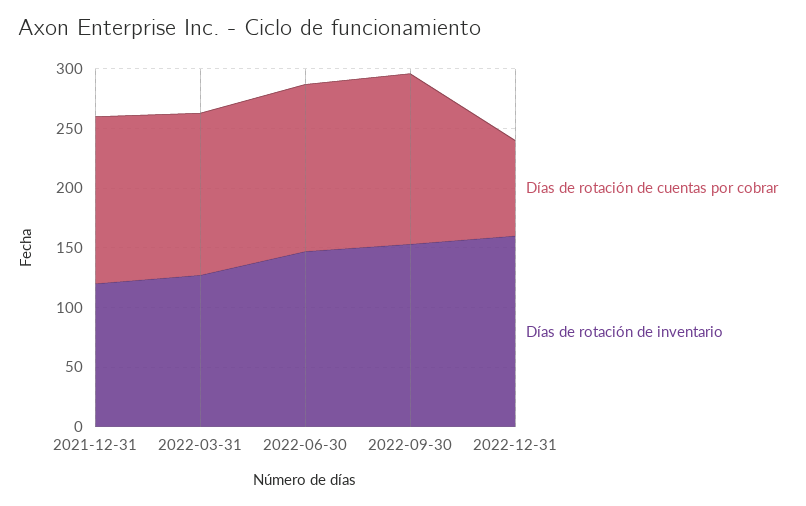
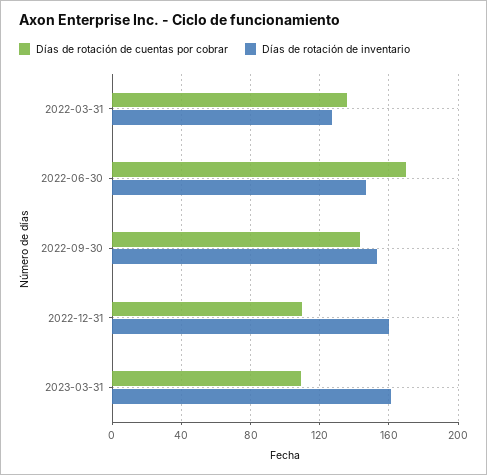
Días de rotación de cuentas por cobrar, 2021-12-31: 140 -> none
Días de rotación de inventario, 2021-12-31: 120 -> none
Días de rotación de cuentas por cobrar, 2022-06-30: 140 -> 170
Días de rotación de cuentas por cobrar, 2022-12-31: 80 -> 110
Días de rotación de cuentas por cobrar, 2023-03-31: none -> 110
Días de rotación de inventario, 2023-03-31: none -> 160

